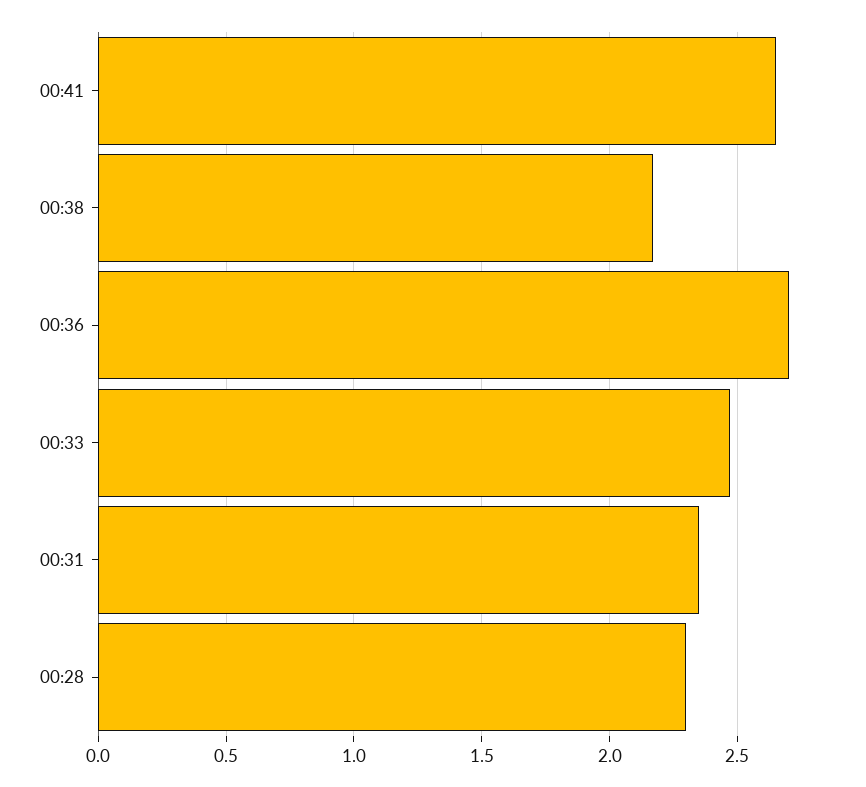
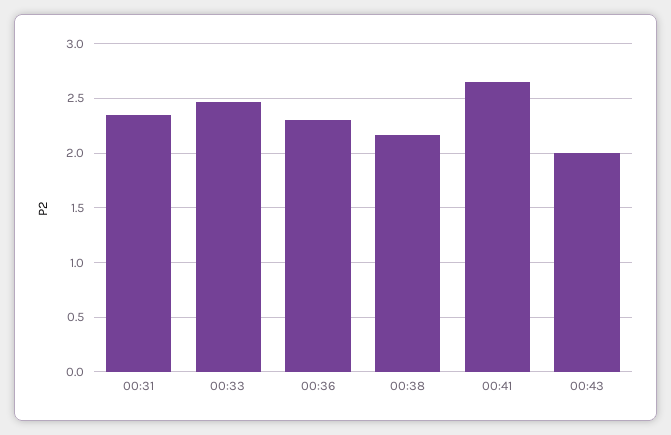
00:36: 2.7 -> 2.3
00:28: 2.3 -> none
00:43: none -> 2

